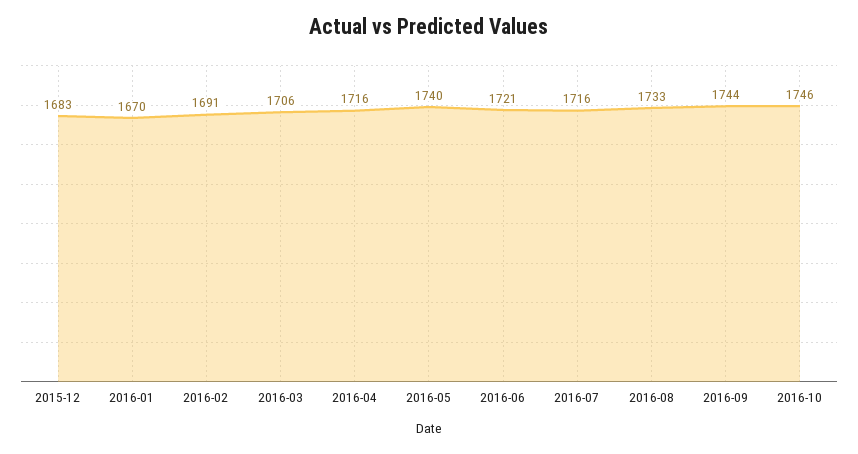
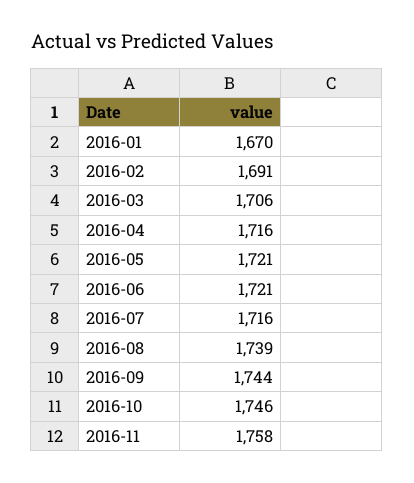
2015-12: 1683 -> none
2016-05: 1740 -> 1721
2016-08: 1733 -> 1739
2016-11: none -> 1758

